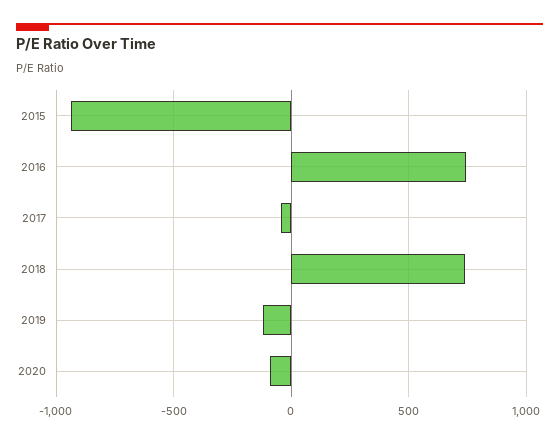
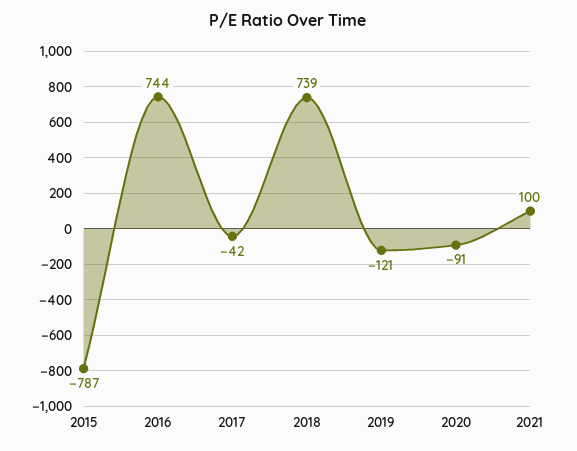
2015: -950 -> -787
2021: none -> 100

